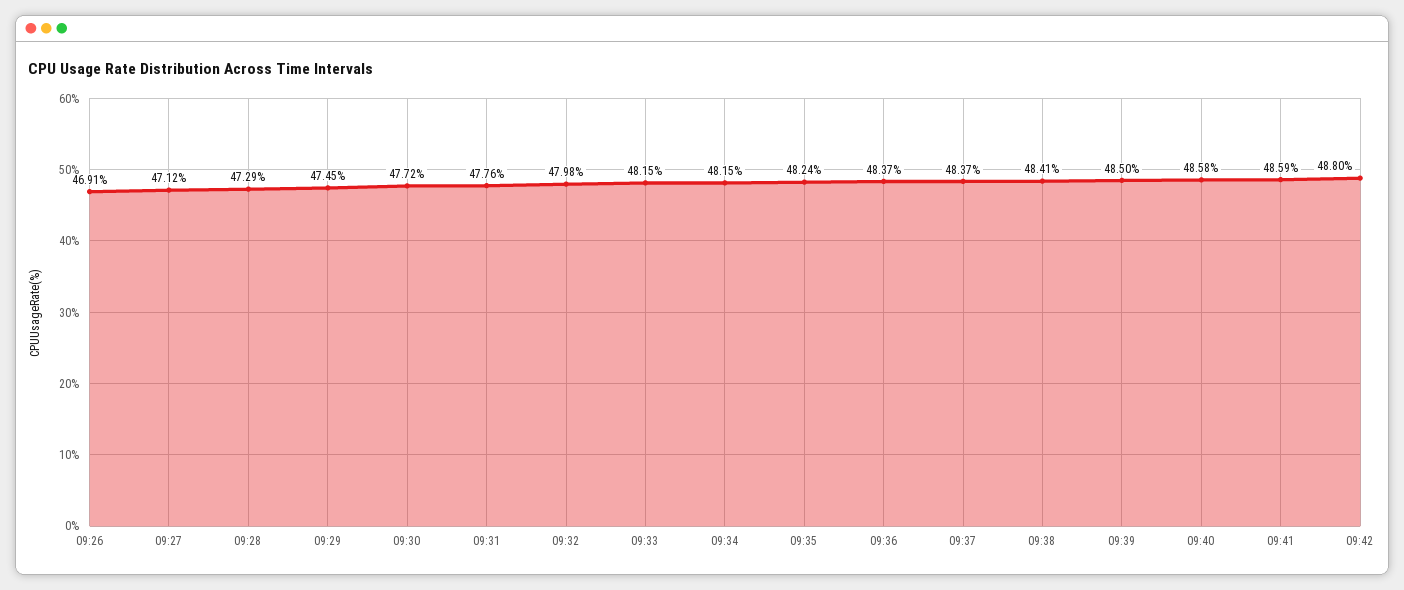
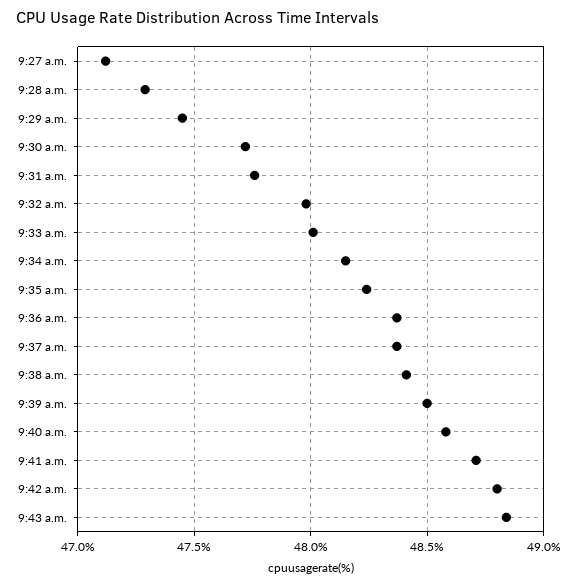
09:26: 46.91 -> none
09:33: 48.15 -> 48
09:41: 48.59 -> 48.7
9:43 a.m.: none -> 48.85

